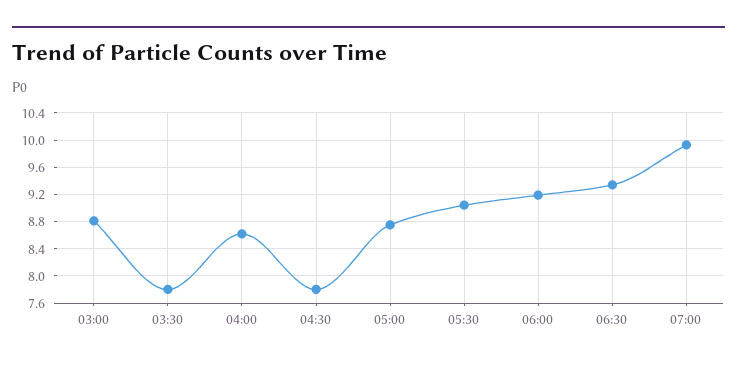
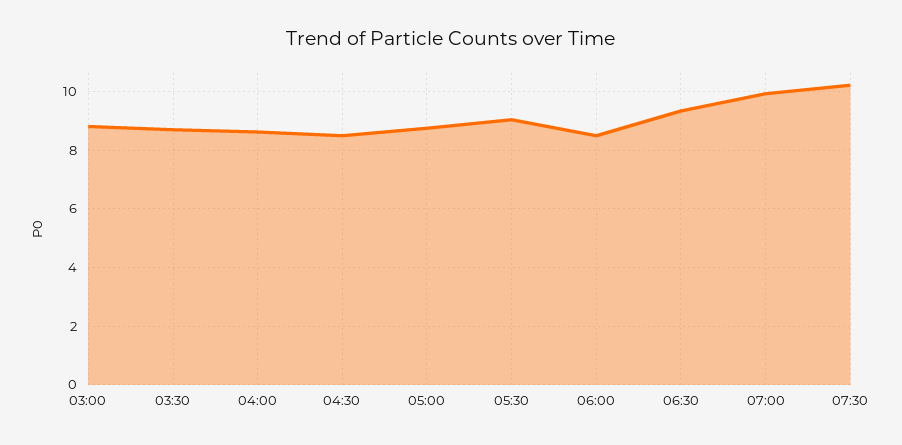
03:30: 7.8 -> 8.75
04:30: 7.8 -> 8.5
06:00: 9.2 -> 8.5
07:30: none -> 10.25

